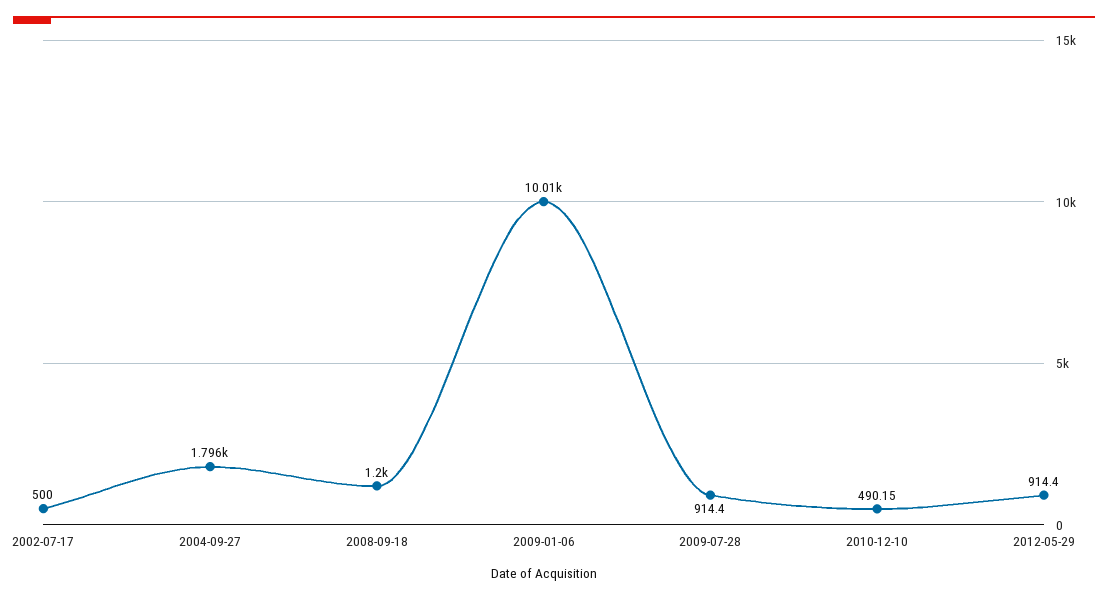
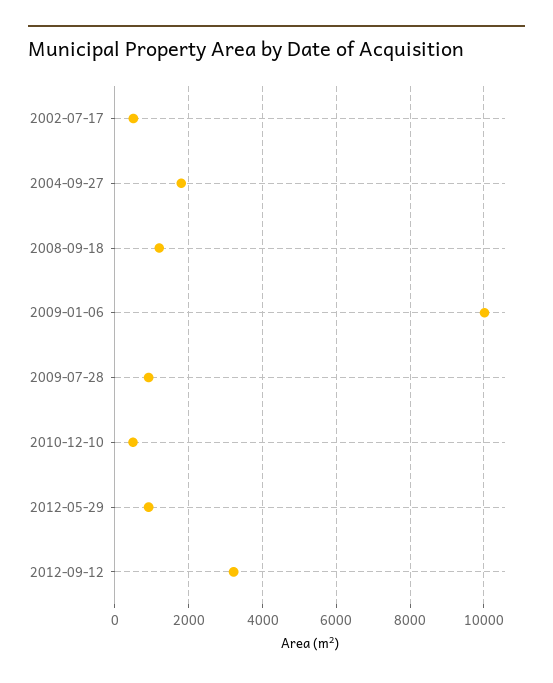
2012-09-12: none -> 3200

